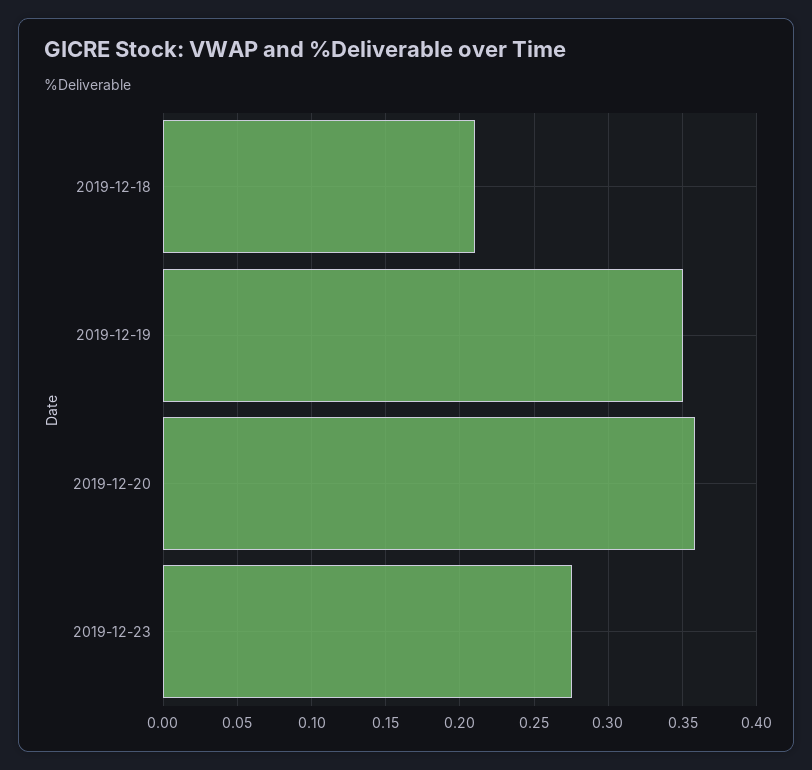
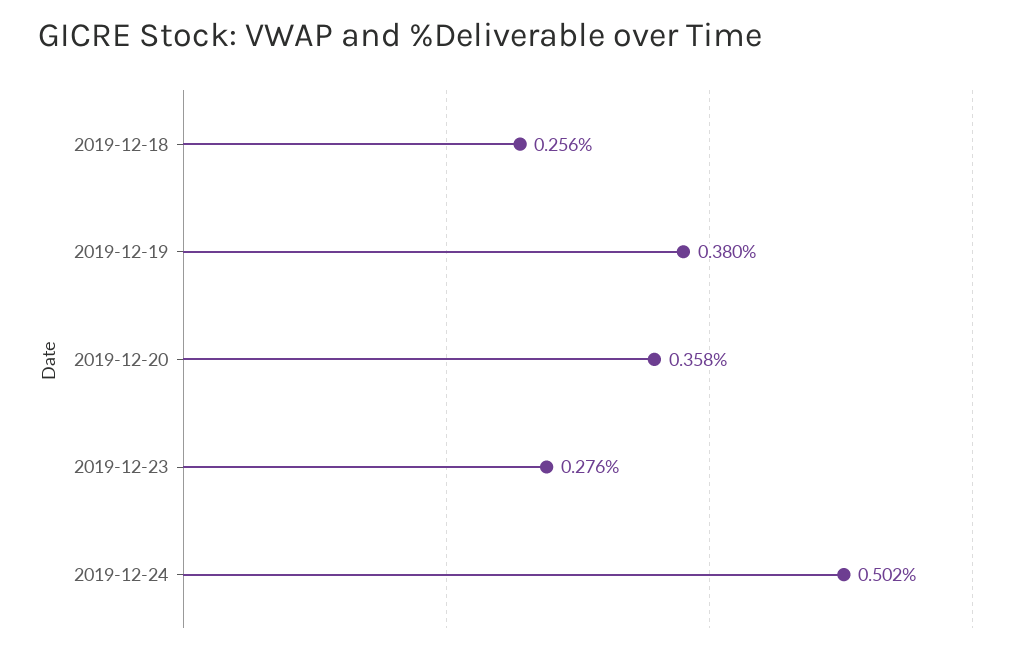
2019-12-18: 0.21 -> 0.256
2019-12-19: 0.35 -> 0.38
2019-12-24: none -> 0.502

